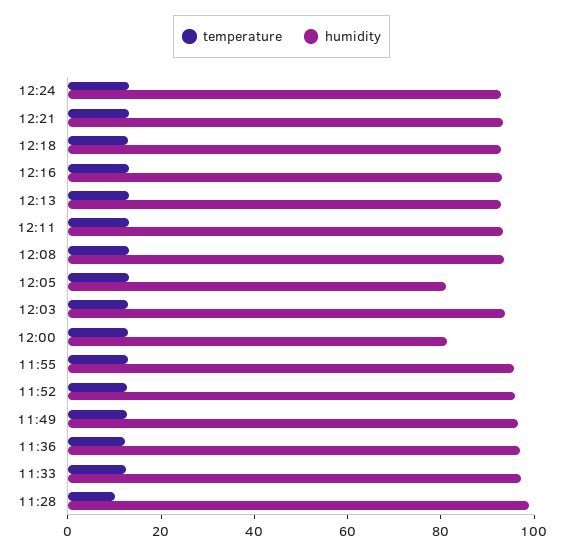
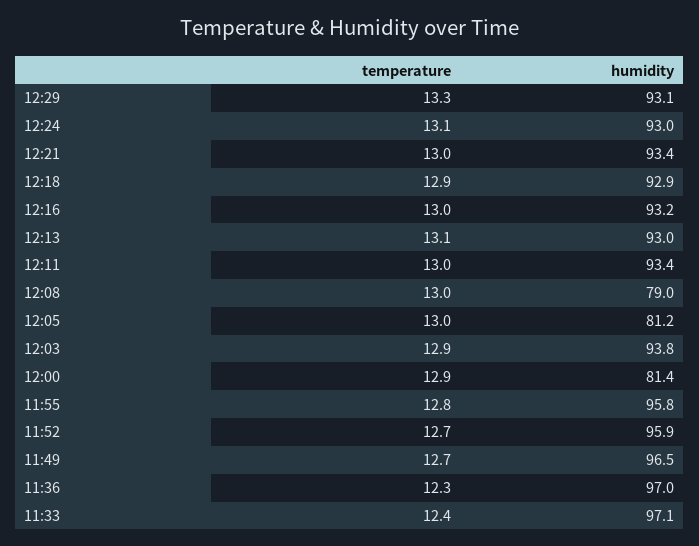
humidity, 12:08: 95 -> 79
temperature, 11:28: 10 -> none
humidity, 11:28: 100 -> none
temperature, 12:29: none -> 13.3
humidity, 12:29: none -> 93.1

